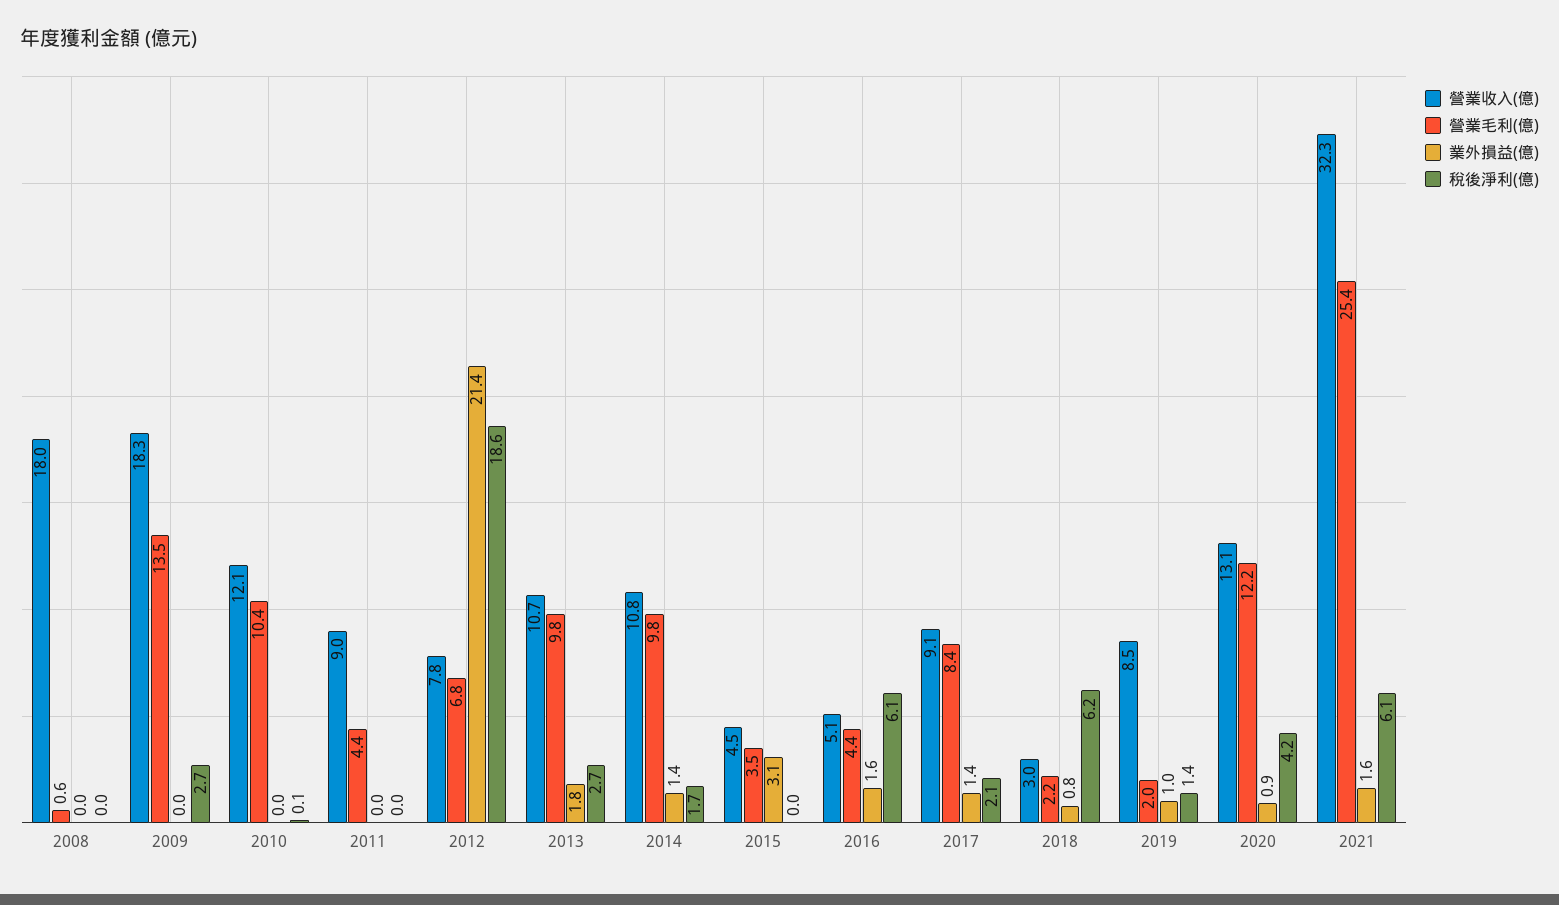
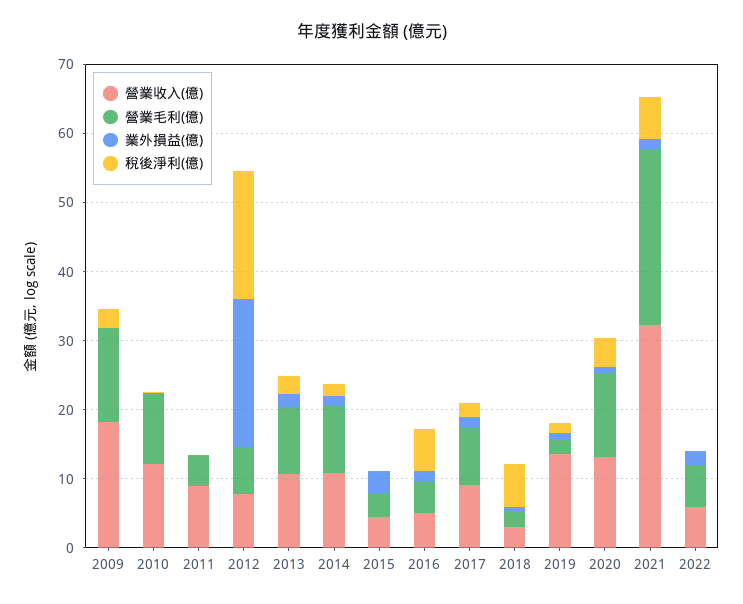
營業收入(億), 2008: 18 -> none
營業毛利(億), 2008: 0.6 -> none
業外損益(億), 2008: 0 -> none
稅後淨利(億), 2008: 0 -> none
營業收入(億), 2019: 8.5 -> 14
營業收入(億), 2022: none -> 6
營業毛利(億), 2022: none -> 6
業外損益(億), 2022: none -> 2
稅後淨利(億), 2022: none -> 0

